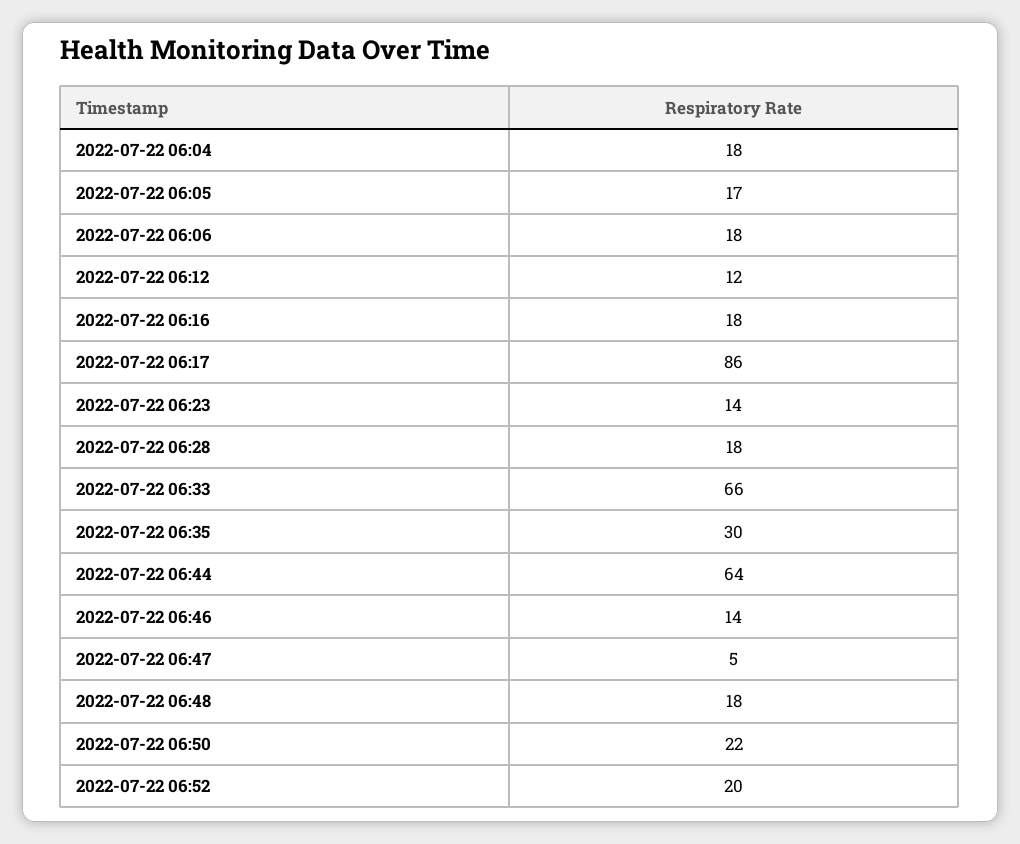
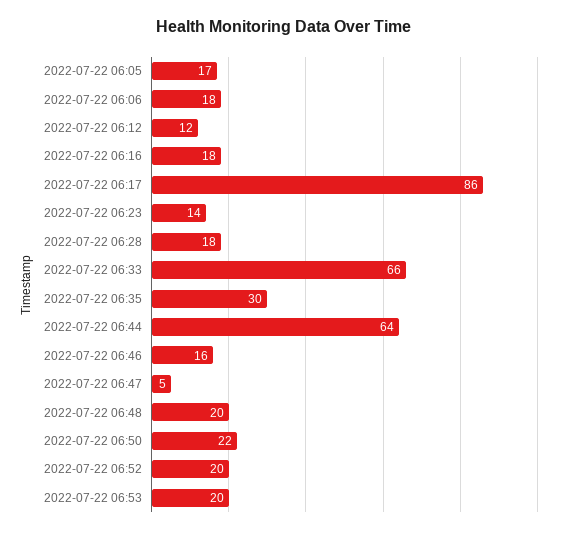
2022-07-22 06:04: 18 -> none
2022-07-22 06:46: 14 -> 16
2022-07-22 06:48: 18 -> 20
2022-07-22 06:53: none -> 20

